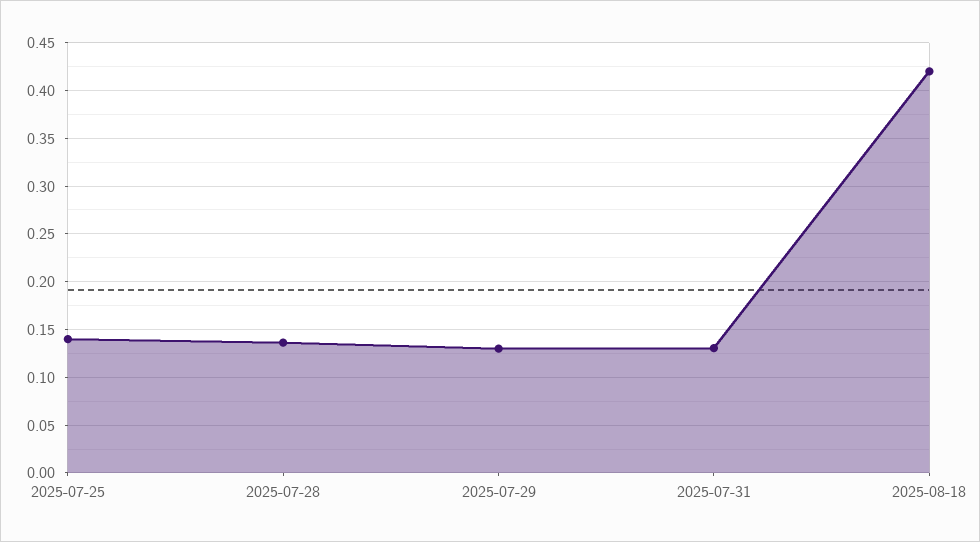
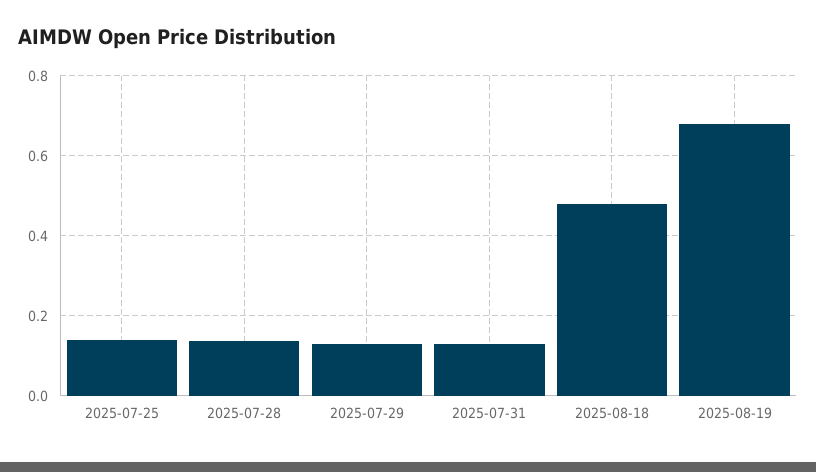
2025-08-18: 0.42 -> 0.48
2025-08-19: none -> 0.68

